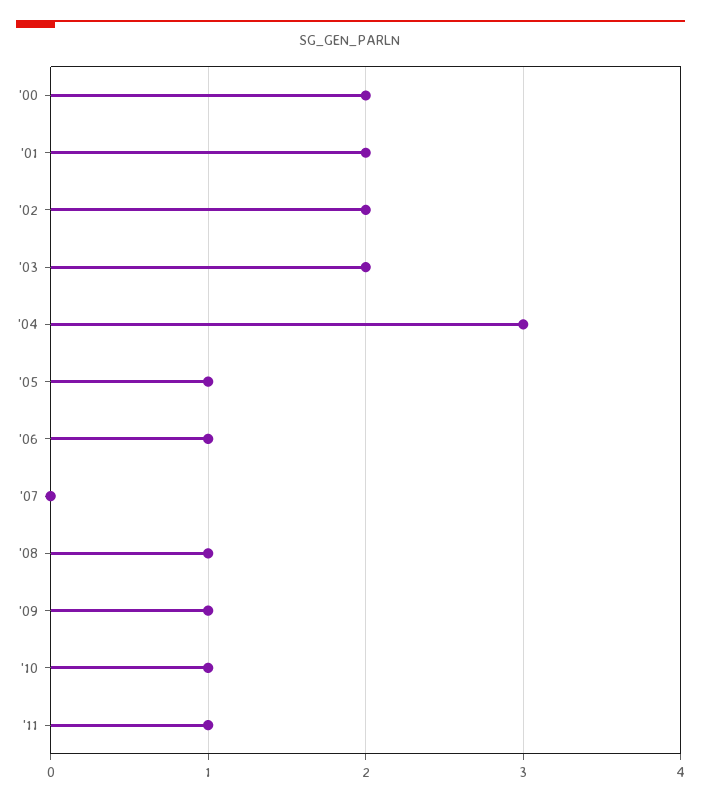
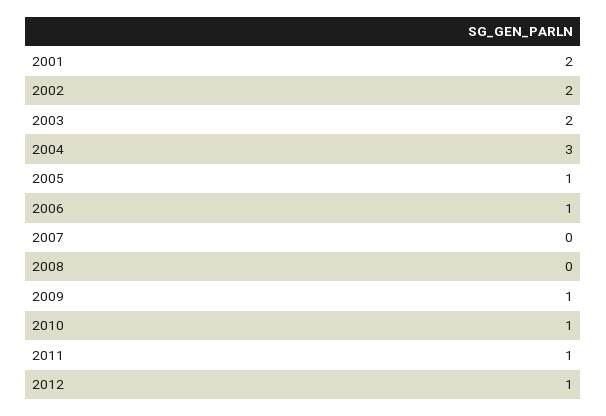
'00: 2 -> none
'08: 1 -> 0
2012: none -> 1

